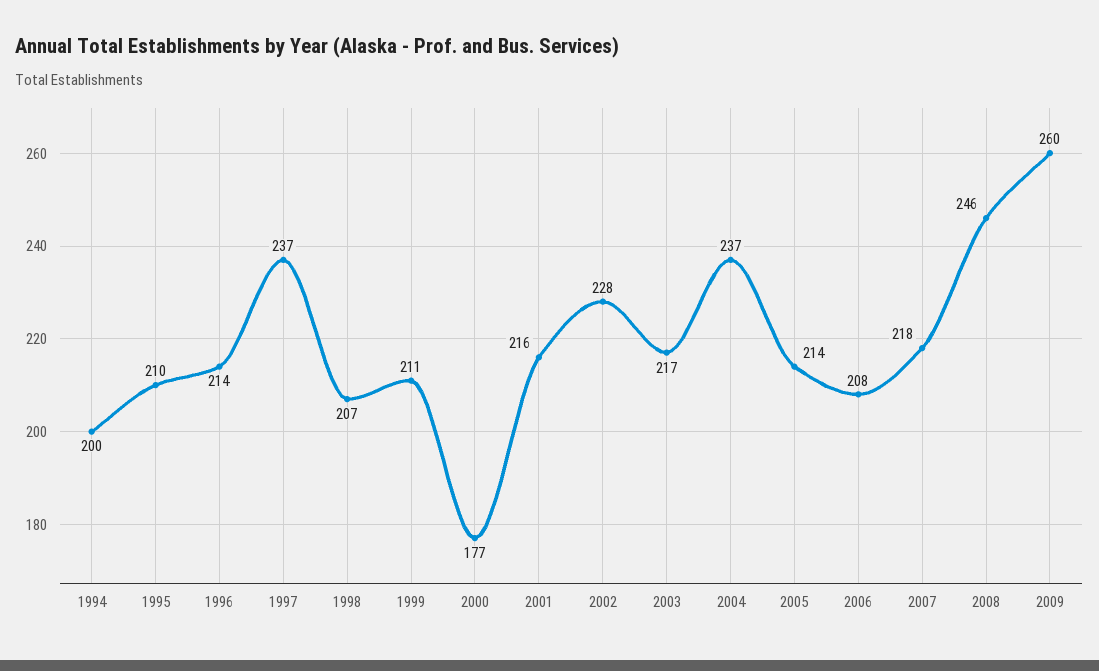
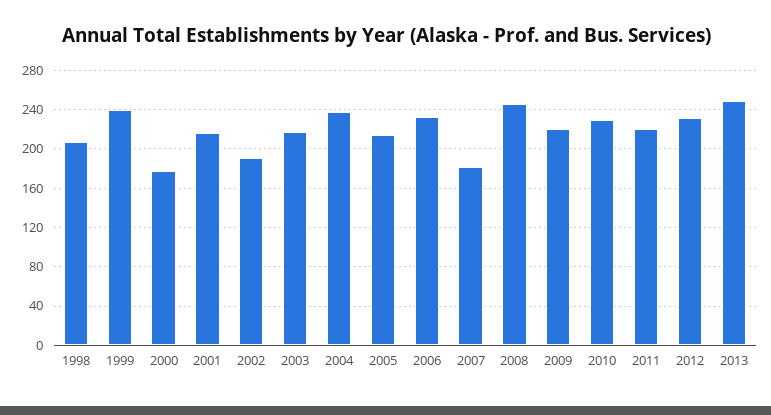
1994: 200 -> none
1995: 210 -> none
1996: 214 -> none
1997: 237 -> none
1999: 211 -> 240
2002: 228 -> 190
2006: 208 -> 230
2007: 218 -> 180
2009: 260 -> 220
2010: none -> 230
2011: none -> 220
2012: none -> 230
2013: none -> 250

